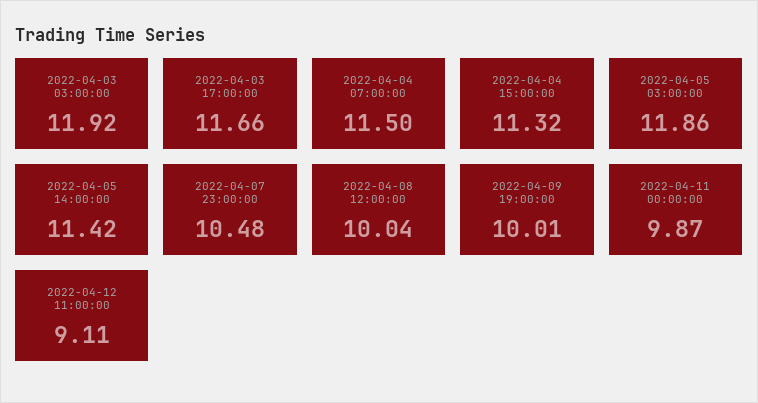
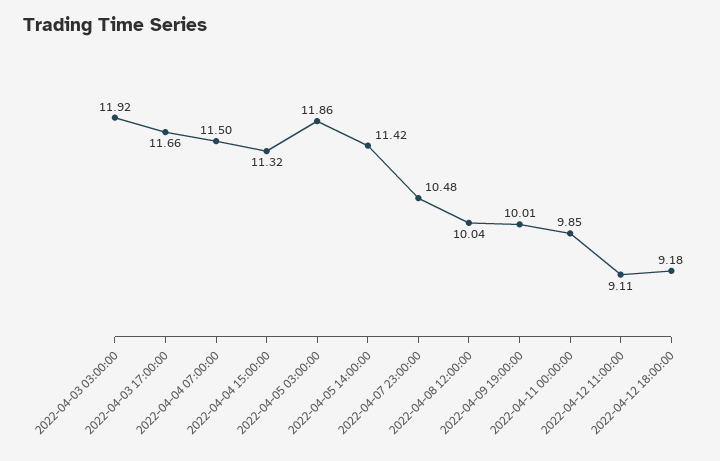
2022-04-11 00:00:00: 9.87 -> 9.85
2022-04-12 18:00:00: none -> 9.18

